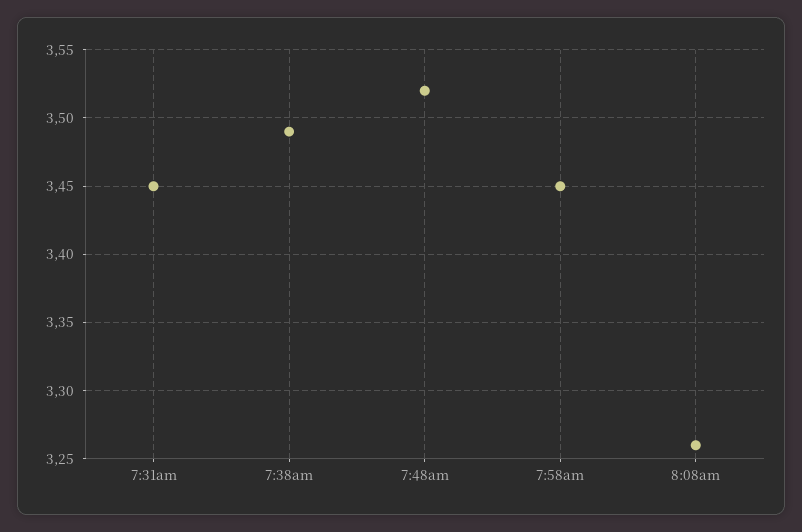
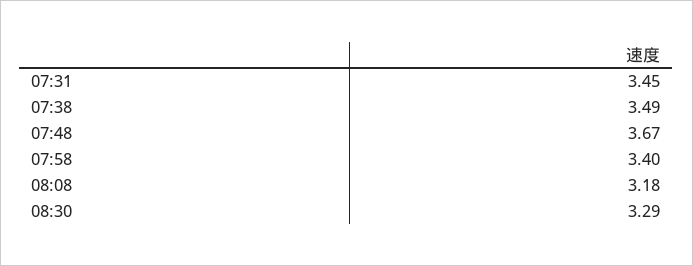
7:48am: 3.52 -> 3.67
7:58am: 3.45 -> 3.4
8:08am: 3.26 -> 3.18
08:30: none -> 3.29

